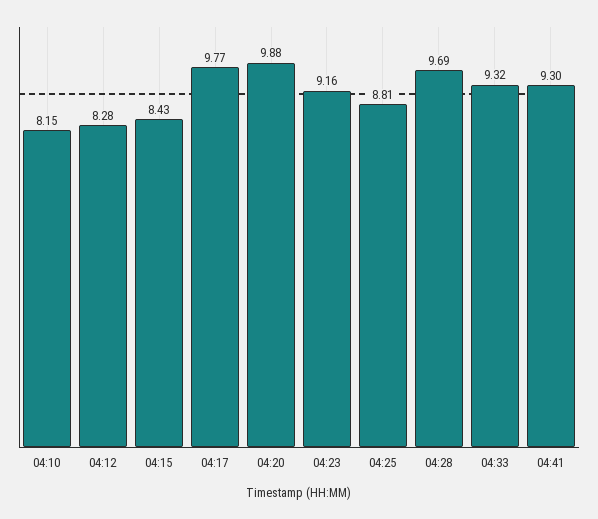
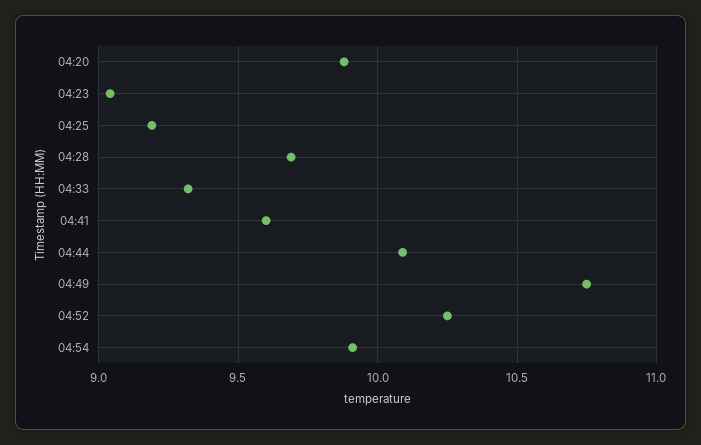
04:10: 8.15 -> none
04:12: 8.28 -> none
04:15: 8.43 -> none
04:17: 9.77 -> none
04:23: 9.16 -> 9.05
04:25: 8.81 -> 9.2
04:41: 9.3 -> 9.6
04:44: none -> 10.1
04:49: none -> 10.75
04:52: none -> 10.25
04:54: none -> 9.9

